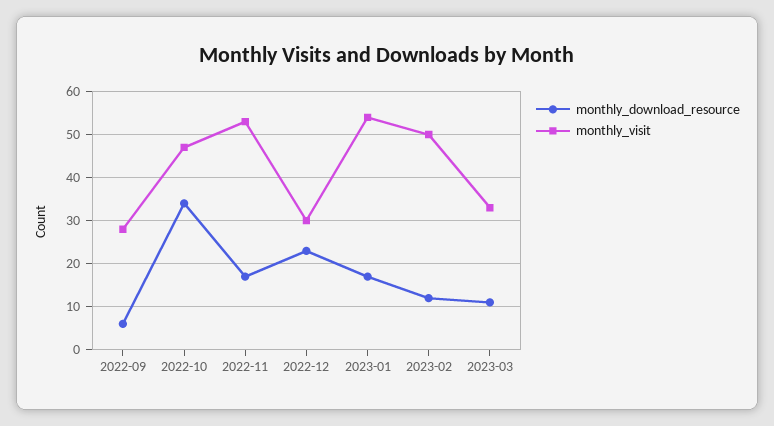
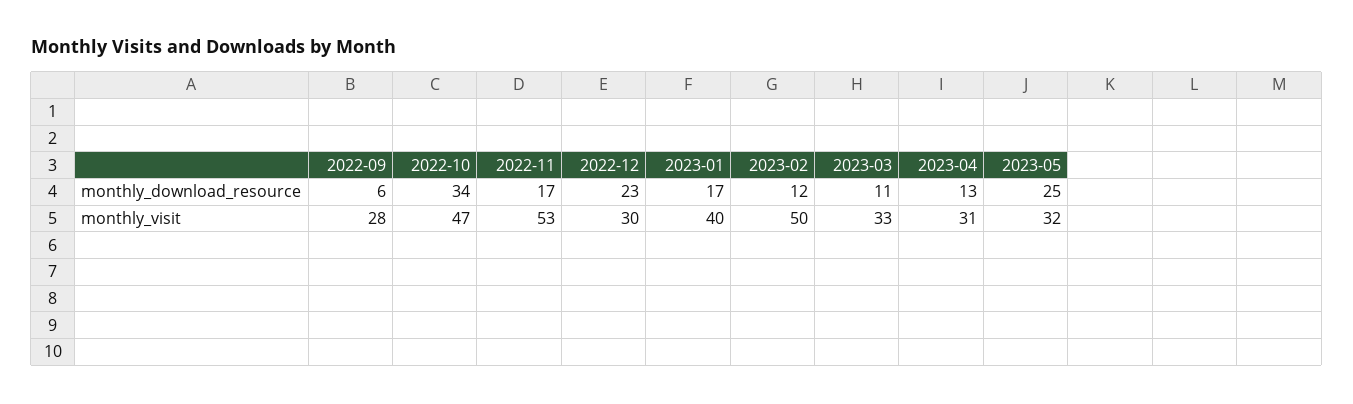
monthly_visit, 2023-01: 55 -> 40
monthly_download_resource, 2023-04: none -> 13
monthly_download_resource, 2023-05: none -> 25
monthly_visit, 2023-04: none -> 31
monthly_visit, 2023-05: none -> 32

